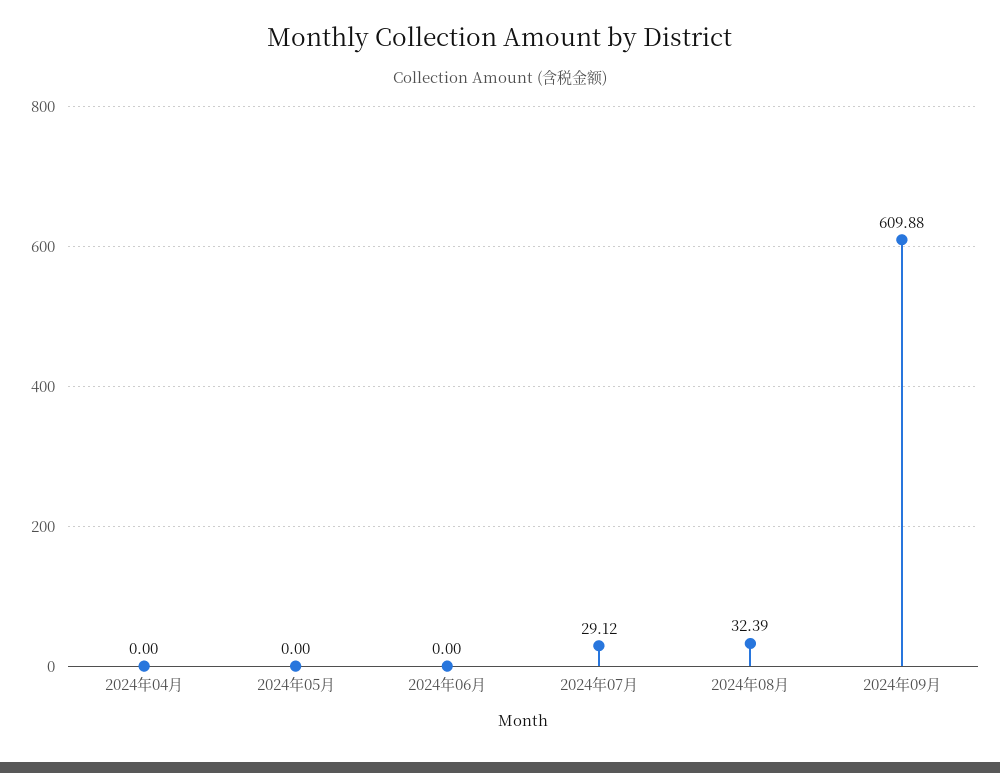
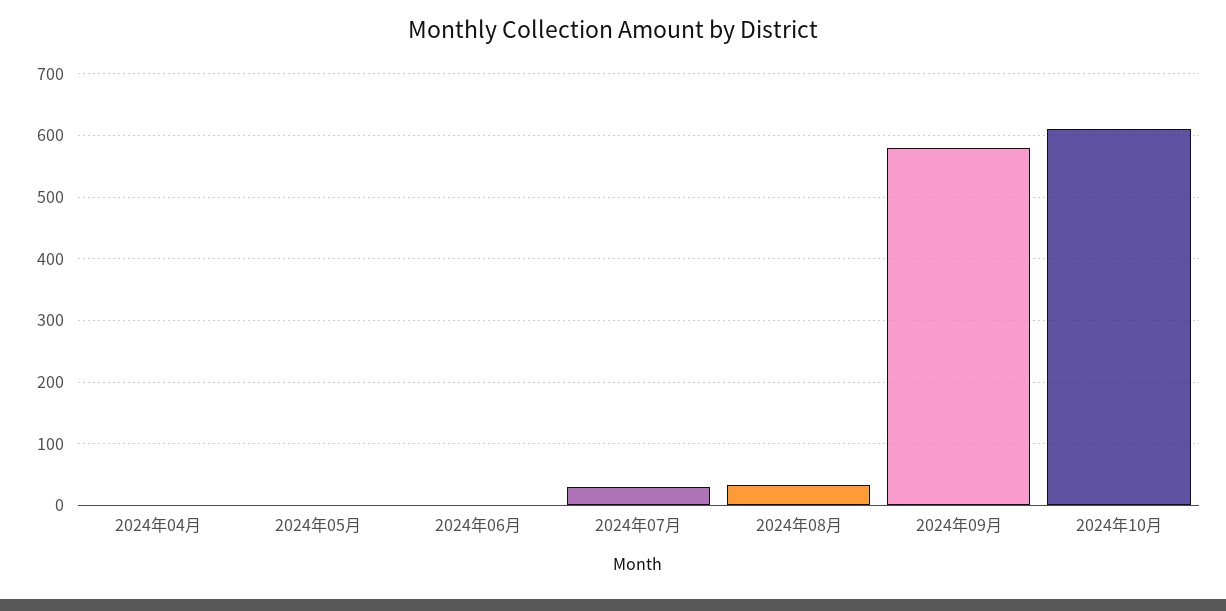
2024年09月: 609.88 -> 580
2024年10月: none -> 610

